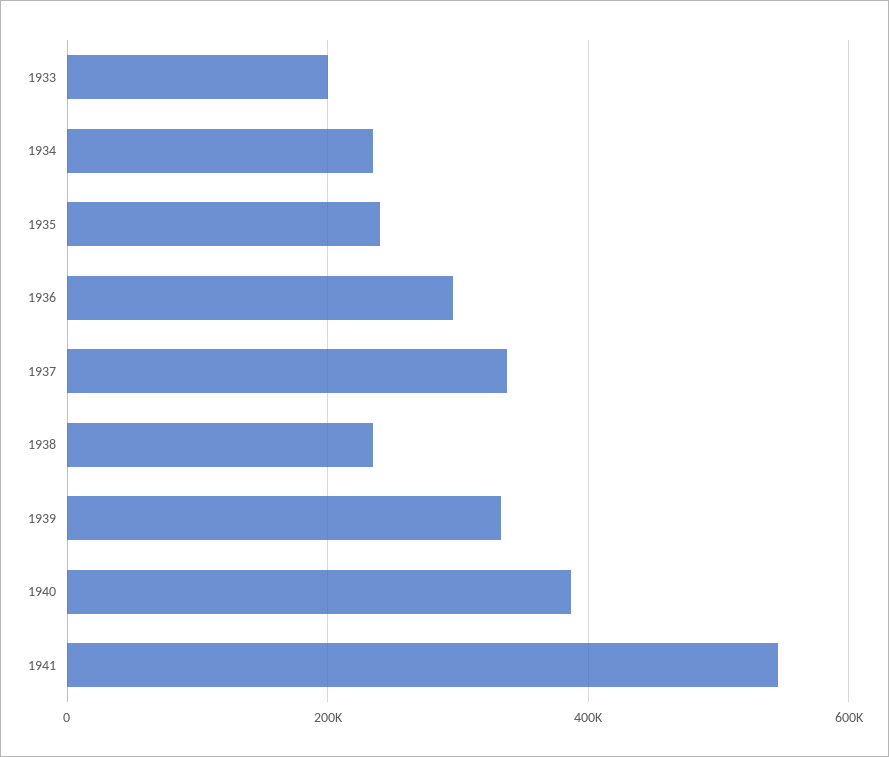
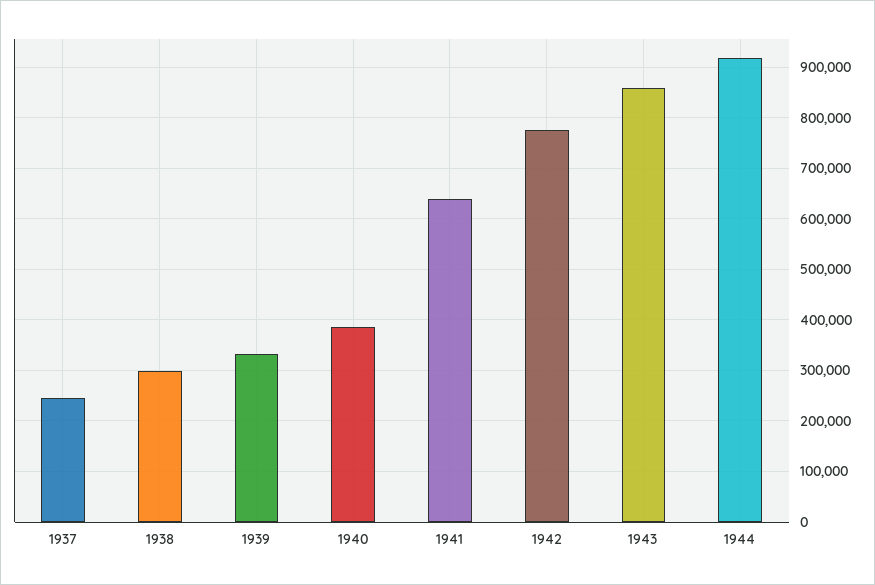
1933: 200000 -> none
1934: 240000 -> none
1935: 240000 -> none
1936: 300000 -> none
1937: 340000 -> 240000
1938: 240000 -> 300000
1941: 540000 -> 640000
1942: none -> 780000
1943: none -> 860000
1944: none -> 920000

